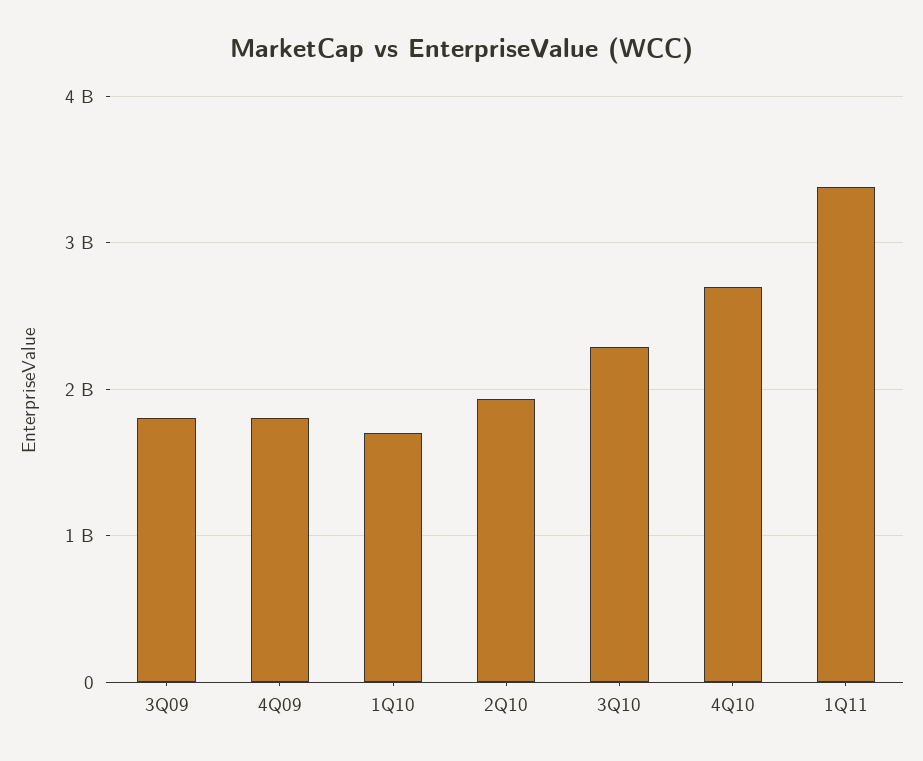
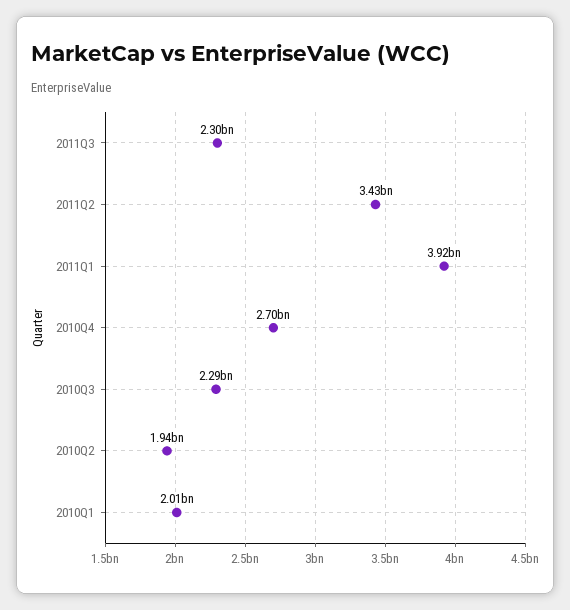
3Q09: 1800000000 -> none
4Q09: 1800000000 -> none
1Q10: 1700000000 -> 2010000000
1Q11: 3400000000 -> 3920000000
2011Q3: none -> 2300000000
2011Q2: none -> 3430000000

